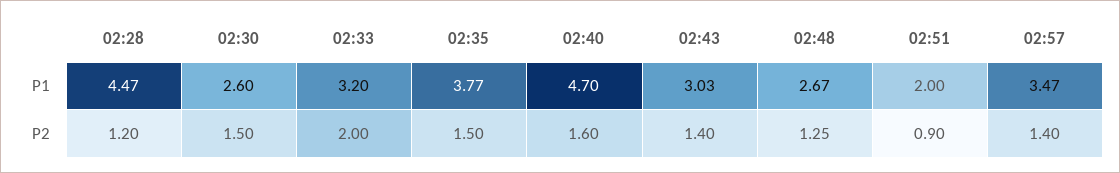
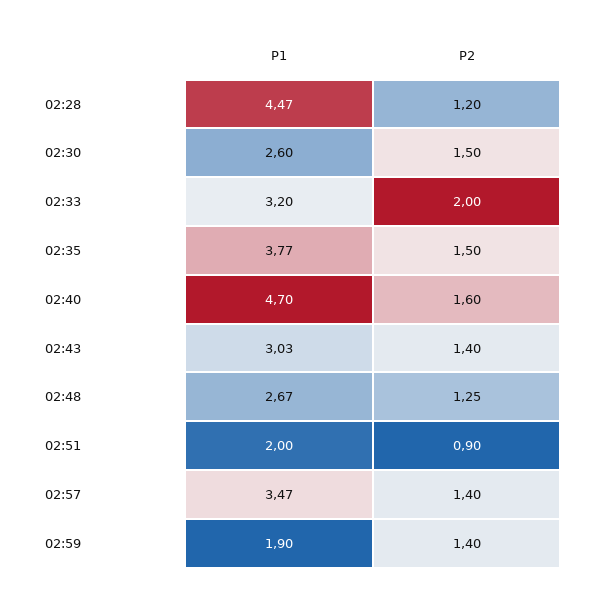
02:59, P1: none -> 1.9
02:59, P2: none -> 1.4

